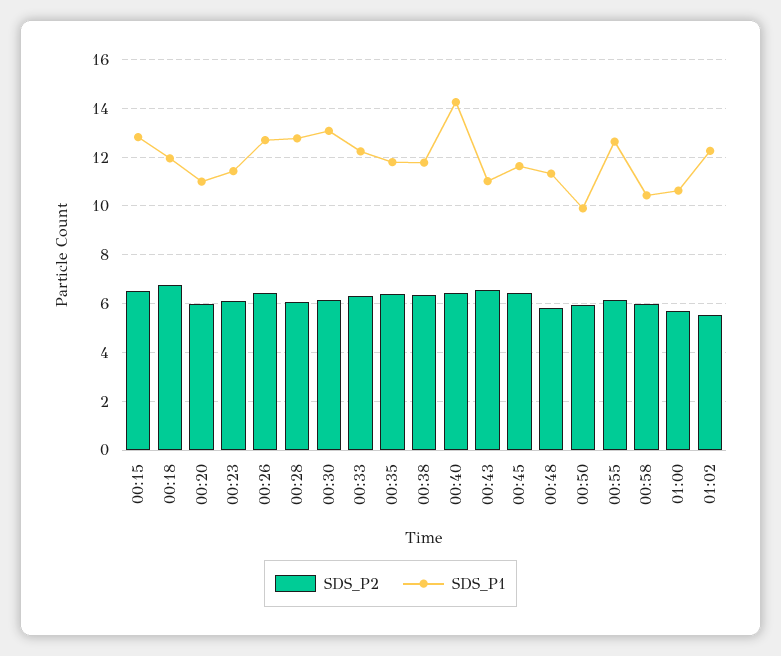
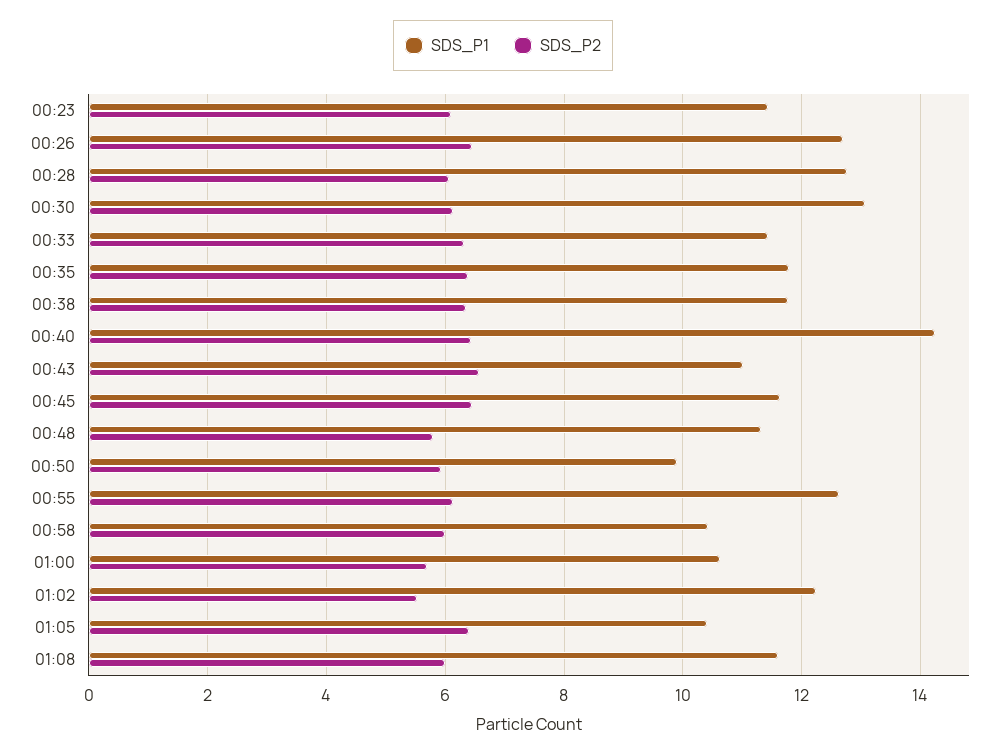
SDS_P2, 00:15: 6.5 -> none
SDS_P1, 00:15: 12.75 -> none
SDS_P2, 00:18: 6.75 -> none
SDS_P1, 00:18: 12 -> none
SDS_P2, 00:20: 6 -> none
SDS_P1, 00:20: 11 -> none
SDS_P1, 00:33: 12.25 -> 11.4
SDS_P1, 01:05: none -> 10.4
SDS_P2, 01:05: none -> 6.4
SDS_P1, 01:08: none -> 11.6
SDS_P2, 01:08: none -> 6

